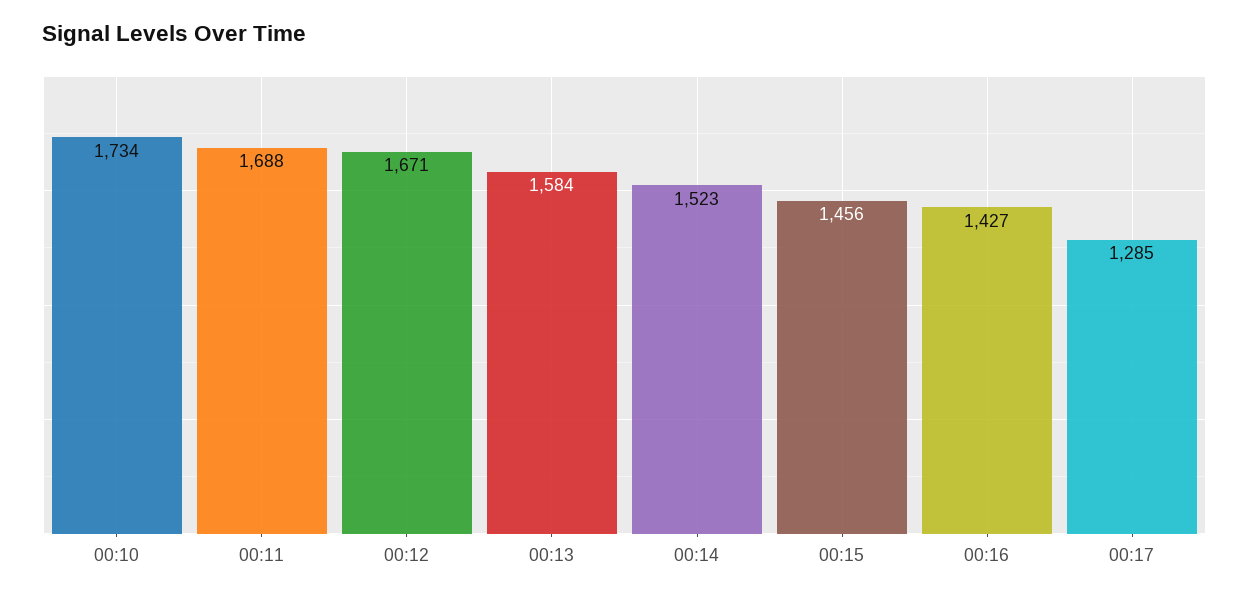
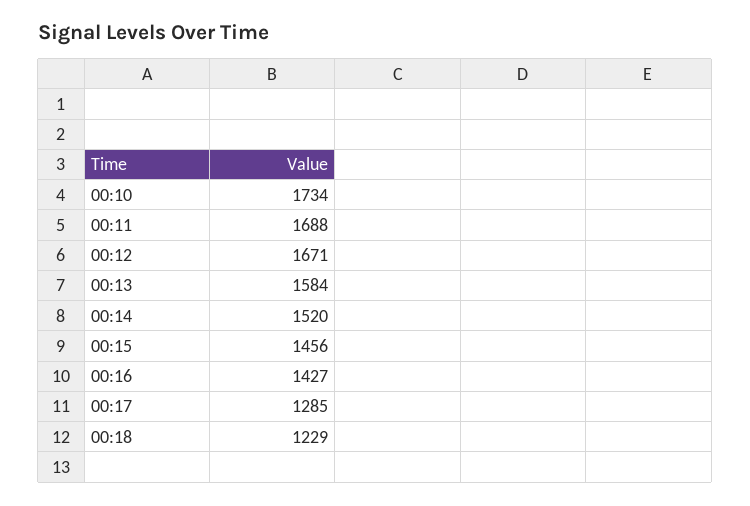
00:14: 1523 -> 1520
00:18: none -> 1229

